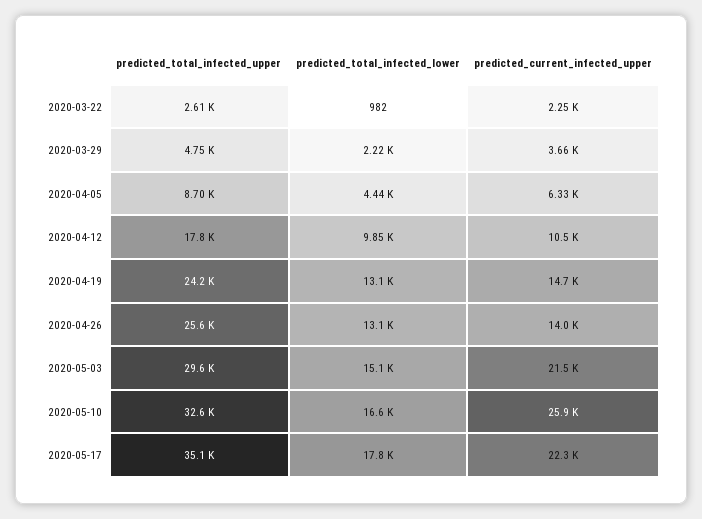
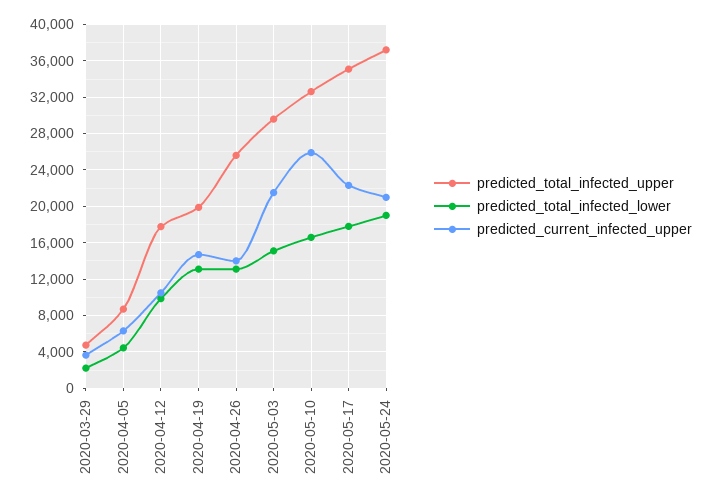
predicted_total_infected_upper, 2020-03-22: 2610 -> none
predicted_total_infected_lower, 2020-03-22: 982 -> none
predicted_current_infected_upper, 2020-03-22: 2250 -> none
predicted_total_infected_upper, 2020-04-19: 24200 -> 20000
predicted_total_infected_upper, 2020-05-24: none -> 37000
predicted_total_infected_lower, 2020-05-24: none -> 19000
predicted_current_infected_upper, 2020-05-24: none -> 21000

